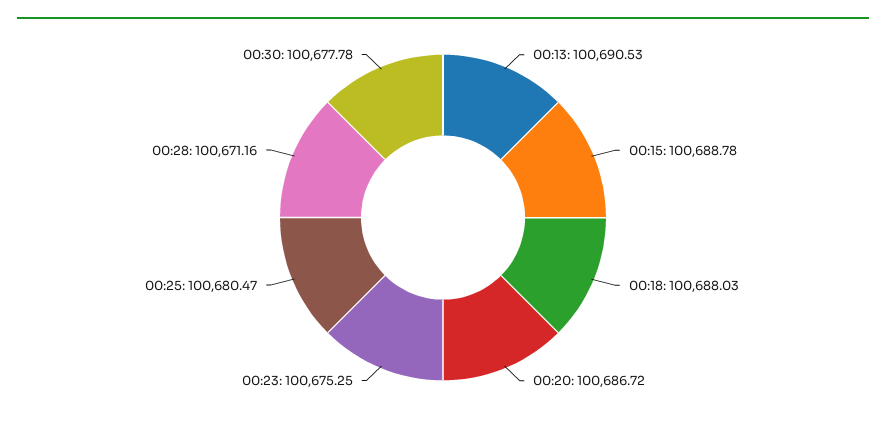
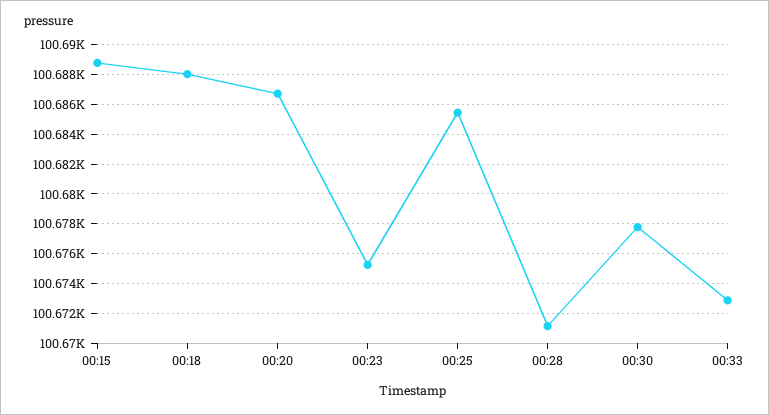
00:13: 100690.53 -> none
00:25: 100680.47 -> 100685.5
00:33: none -> 100673

